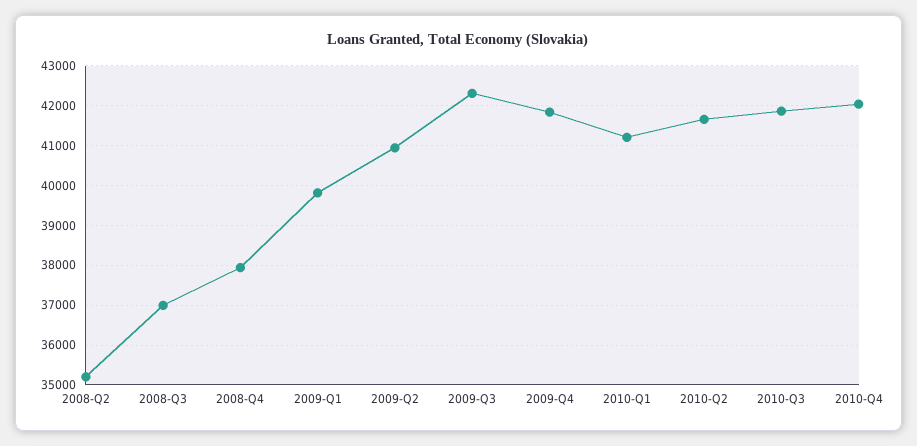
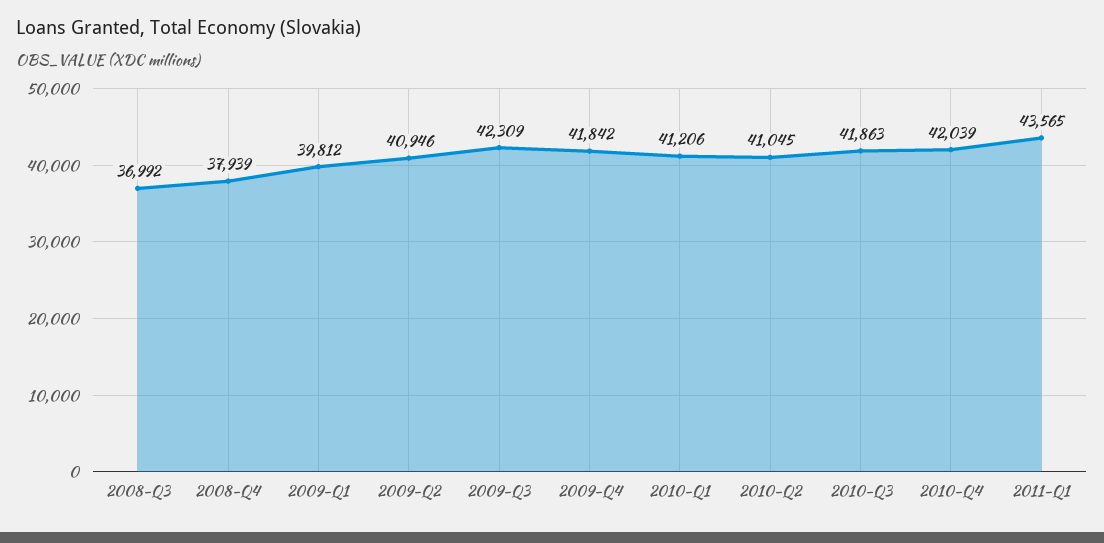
2008-Q2: 35200 -> none
2010-Q2: 41600 -> 41045
2011-Q1: none -> 43565

